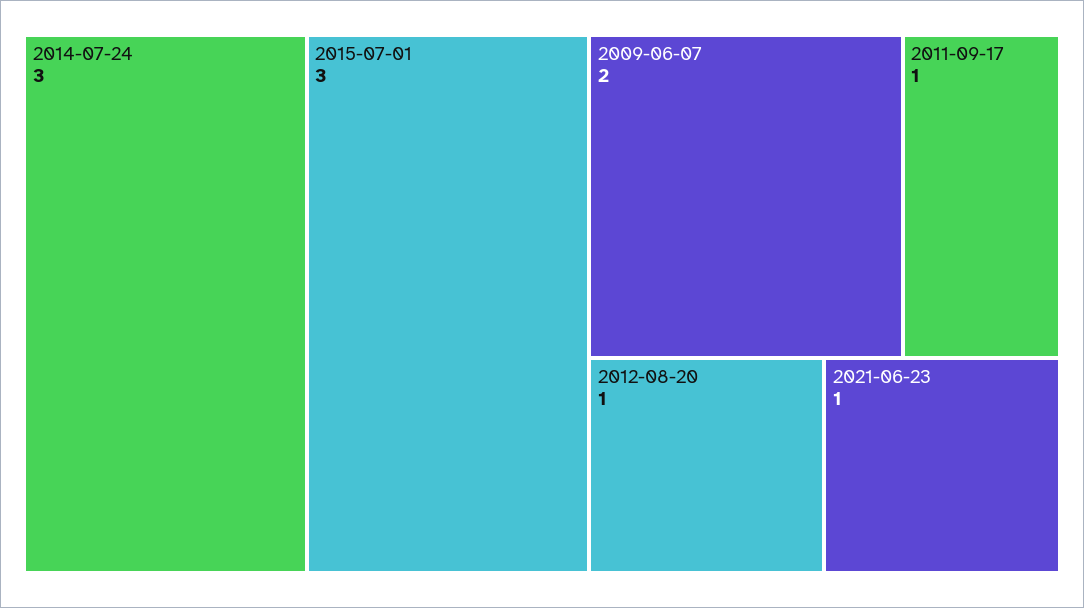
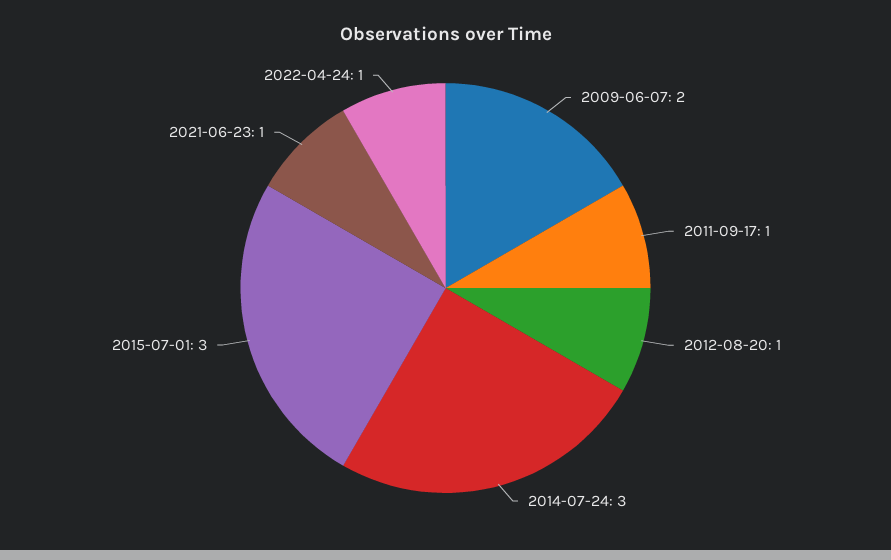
2022-04-24: none -> 1

